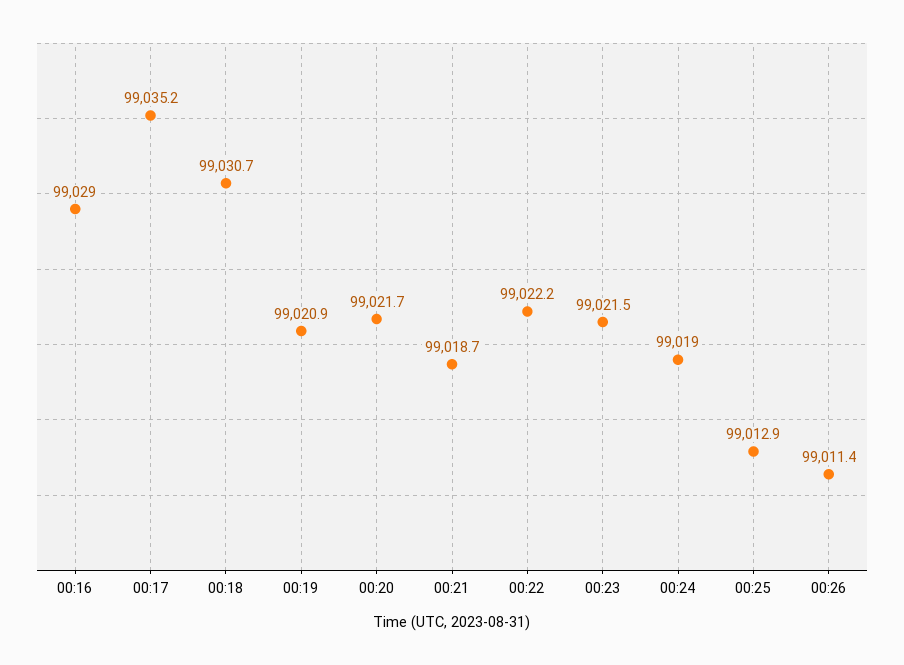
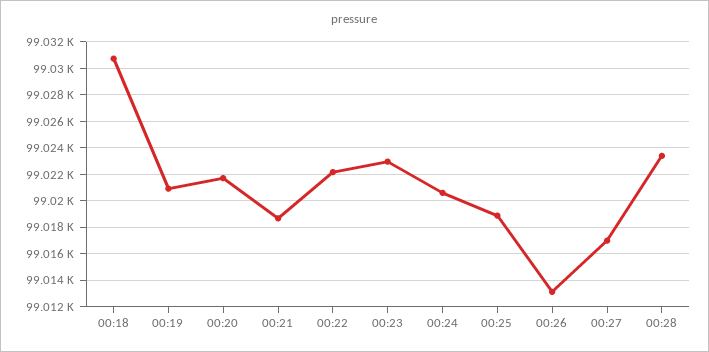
00:16: 99029 -> none
00:17: 99035.2 -> none
00:23: 99021.5 -> 99023
00:24: 99019 -> 99020.5
00:25: 99012.9 -> 99019
00:26: 99011.4 -> 99013
00:27: none -> 99017
00:28: none -> 99023.5

